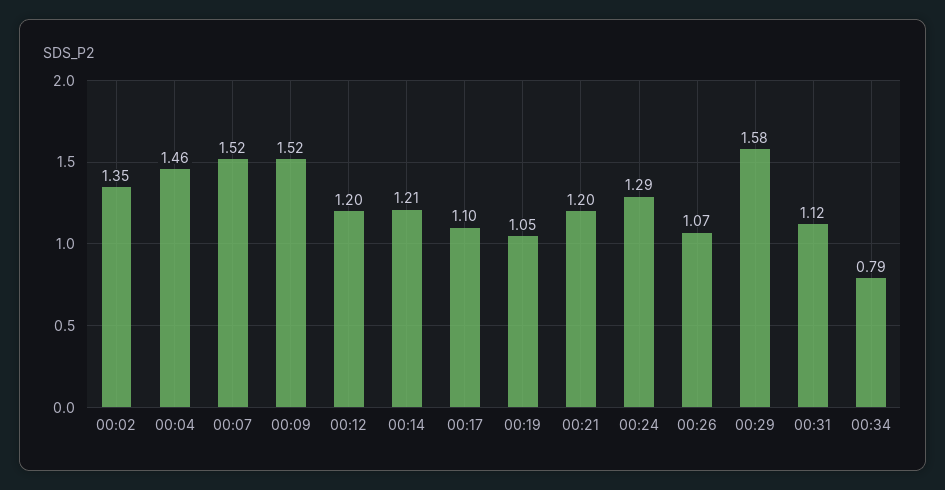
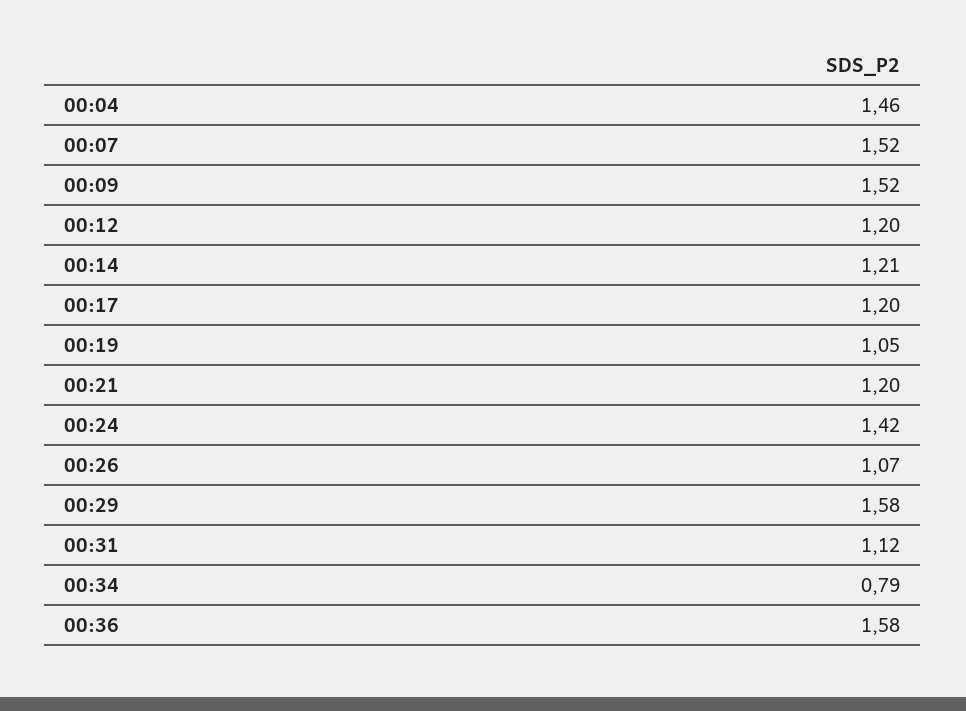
00:02: 1.35 -> none
00:17: 1.1 -> 1.2
00:24: 1.29 -> 1.42
00:36: none -> 1.58

